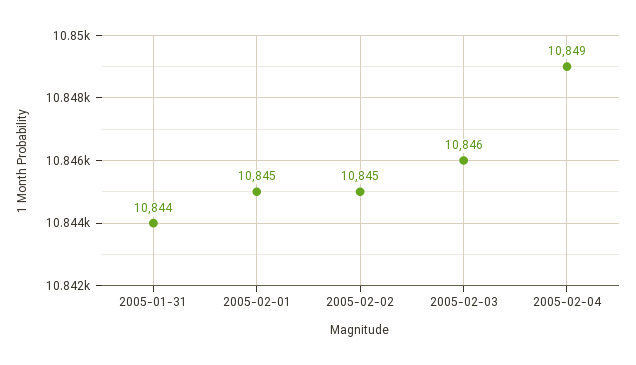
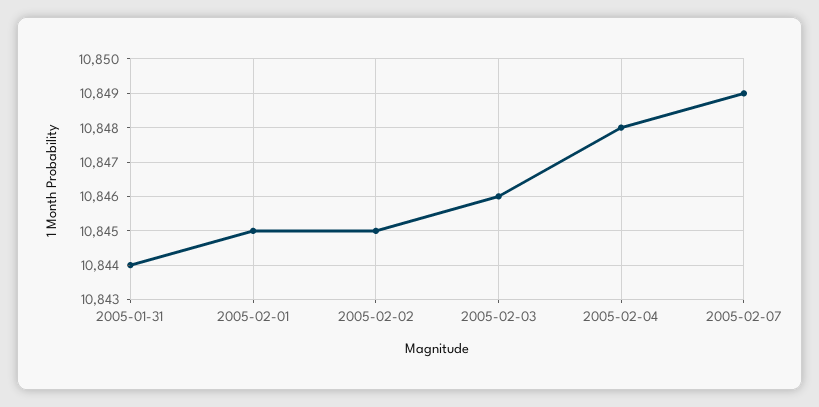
2005-02-04: 10849 -> 10848
2005-02-07: none -> 10849

